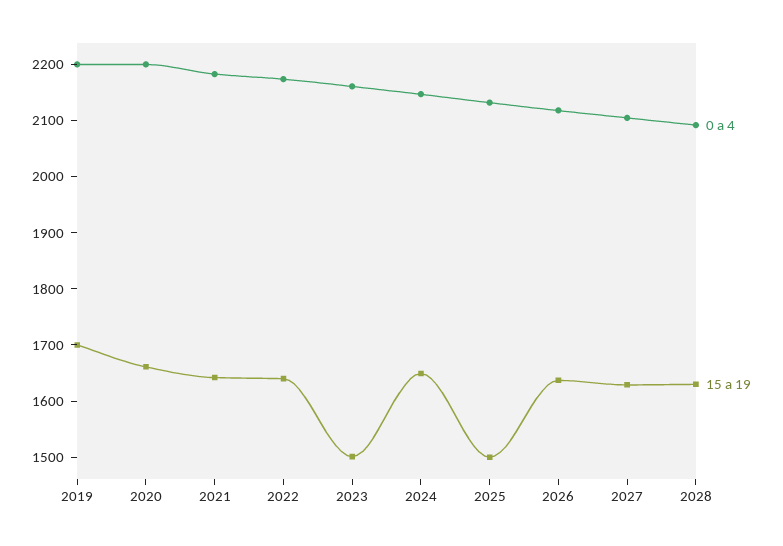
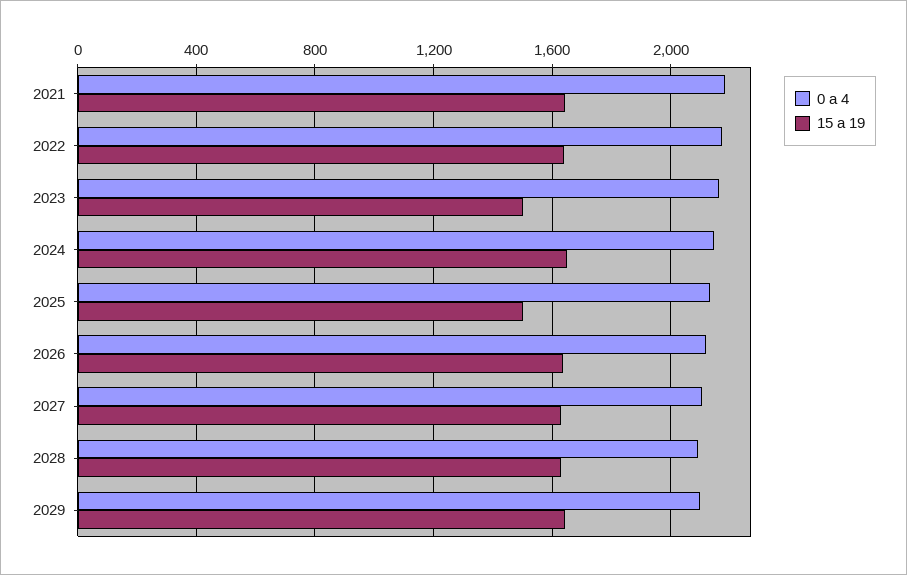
0 a 4, 2019: 2200 -> none
15 a 19, 2019: 1700 -> none
0 a 4, 2020: 2200 -> none
15 a 19, 2020: 1660 -> none
0 a 4, 2029: none -> 2100
15 a 19, 2029: none -> 1650

